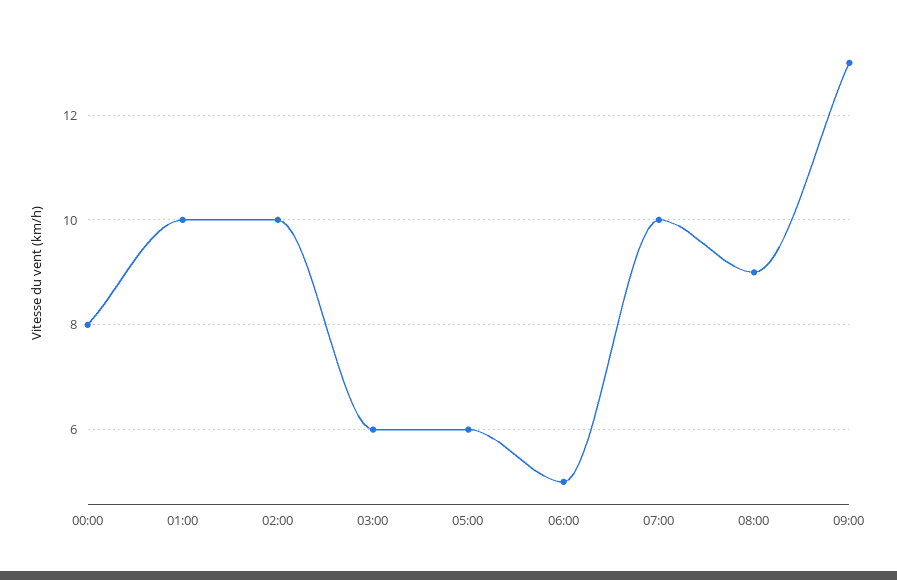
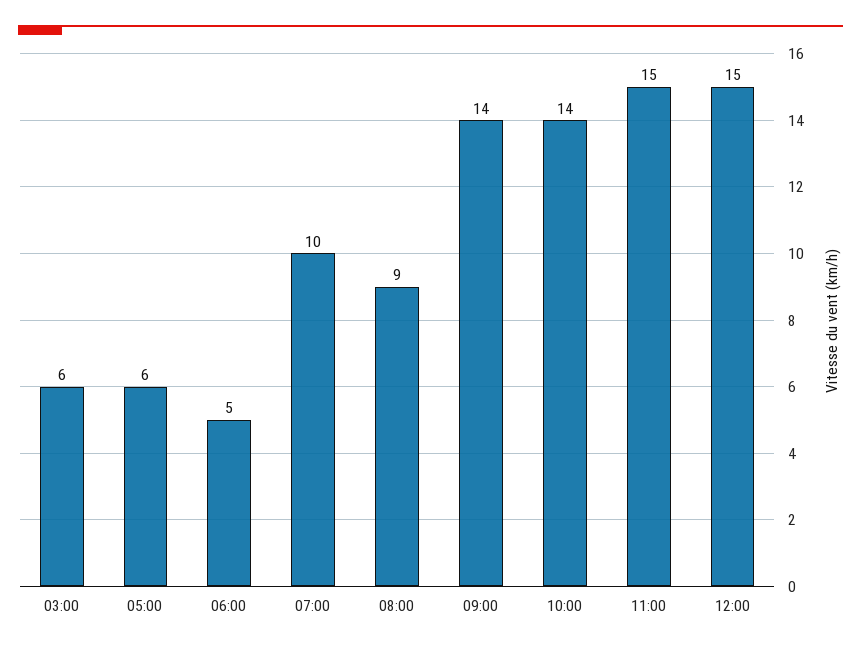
00:00: 8 -> none
01:00: 10 -> none
02:00: 10 -> none
09:00: 13 -> 14
10:00: none -> 14
11:00: none -> 15
12:00: none -> 15

